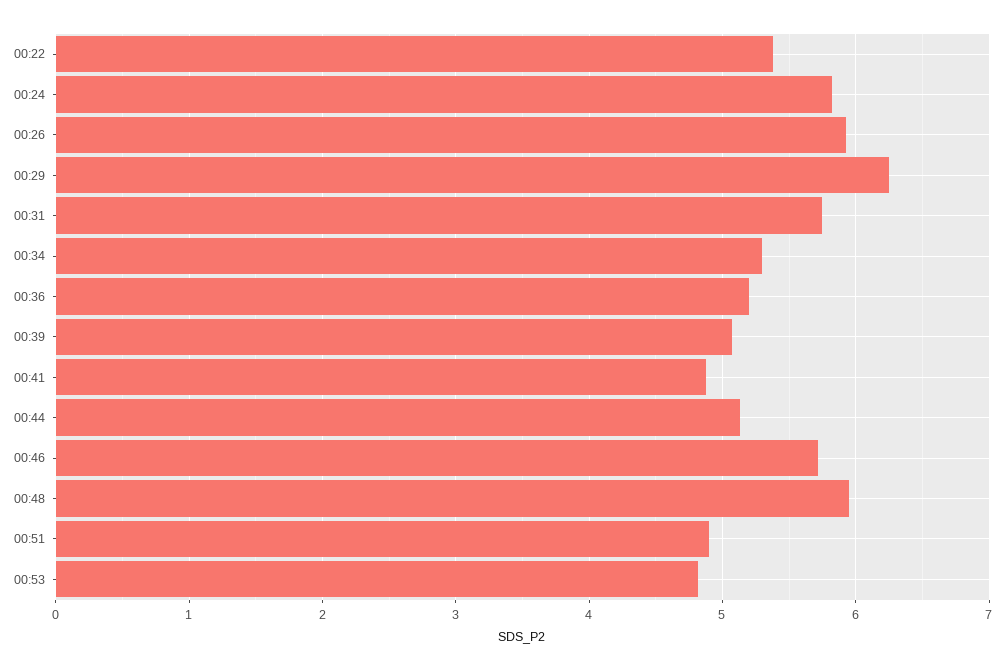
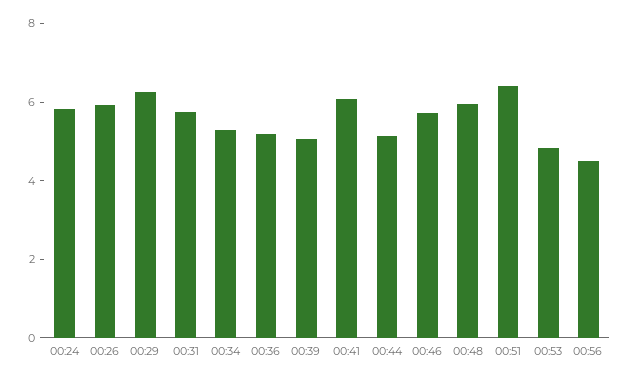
00:22: 5.4 -> none
00:41: 4.9 -> 6
00:51: 4.9 -> 6.5
00:56: none -> 4.5

